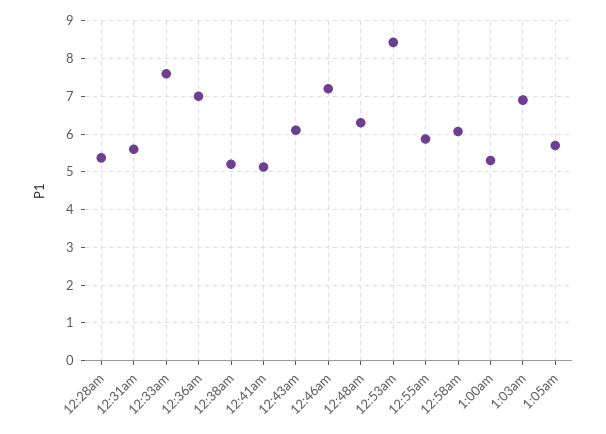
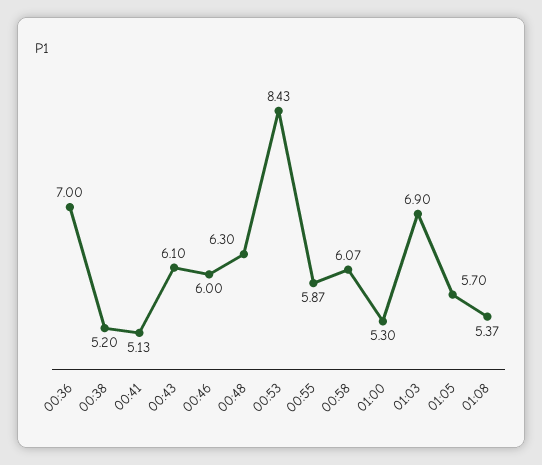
12:28am: 5.4 -> none
12:31am: 5.6 -> none
12:33am: 7.6 -> none
12:46am: 7.2 -> 6
01:08: none -> 5.37

